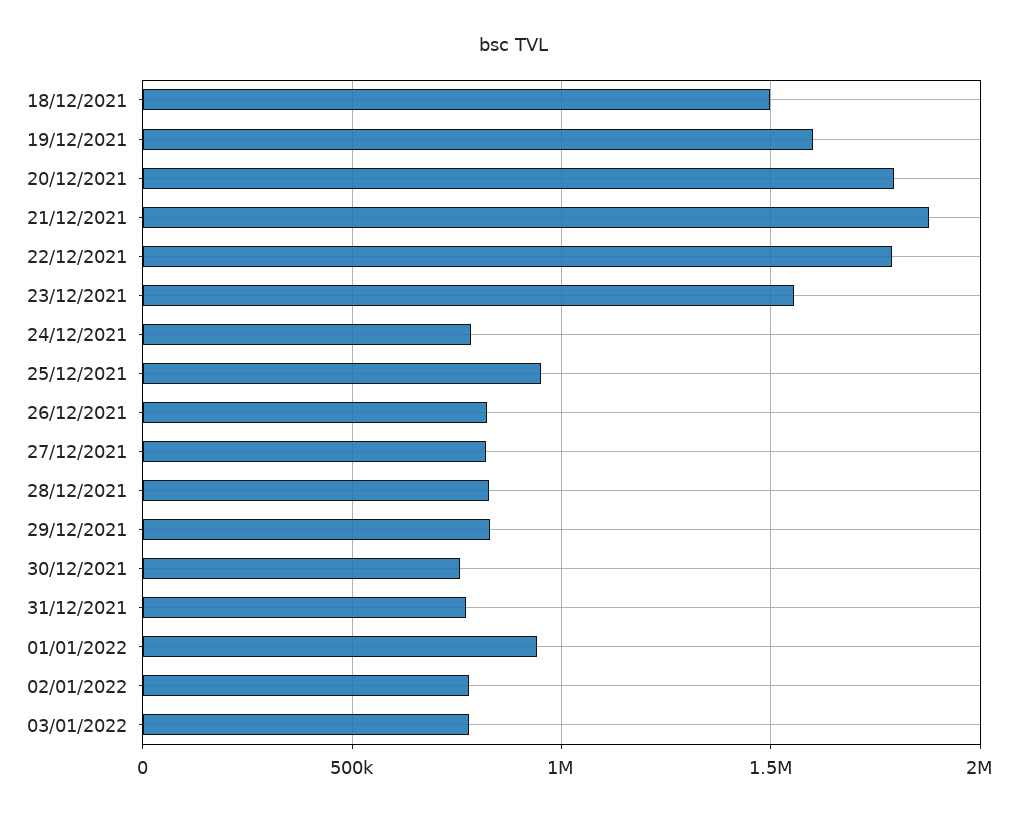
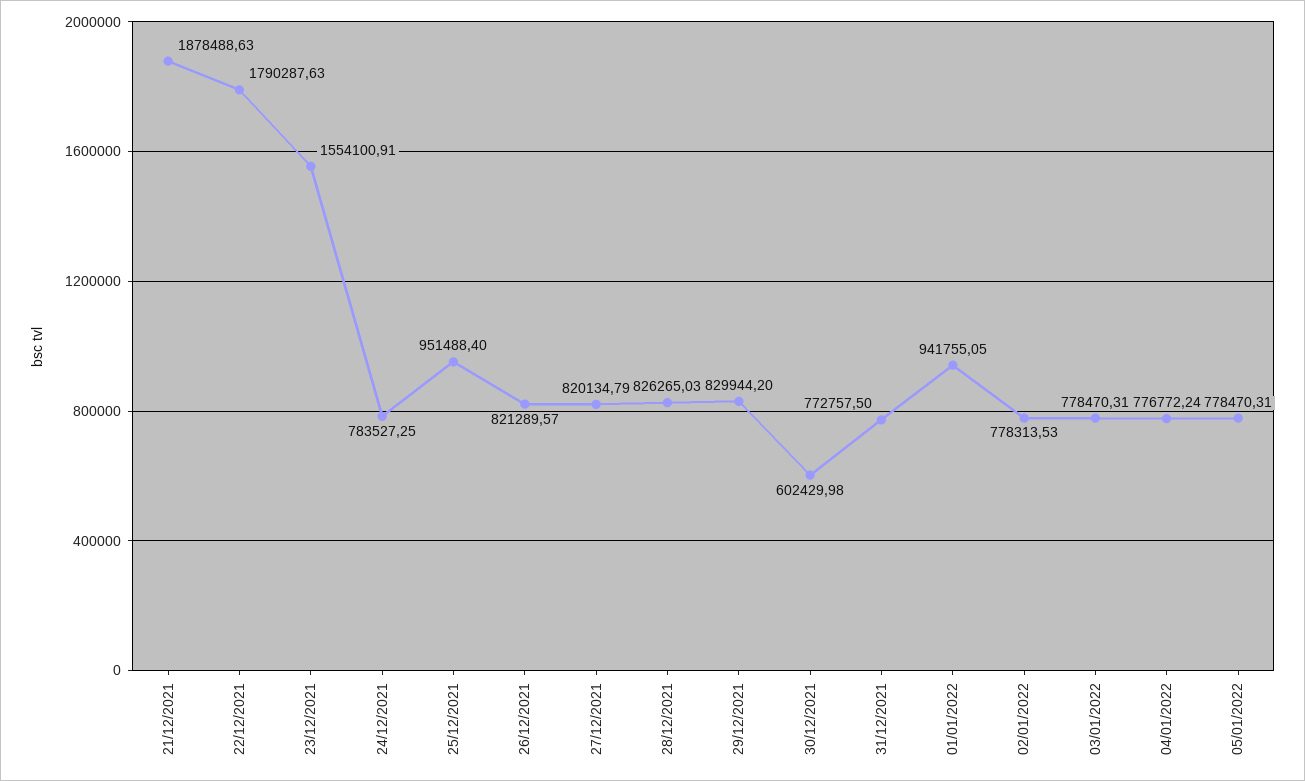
18/12/2021: 1500000 -> none
19/12/2021: 1600000 -> none
20/12/2021: 1800000 -> none
30/12/2021: 750000 -> 602429.98
04/01/2022: none -> 776772.24
05/01/2022: none -> 778470.31

